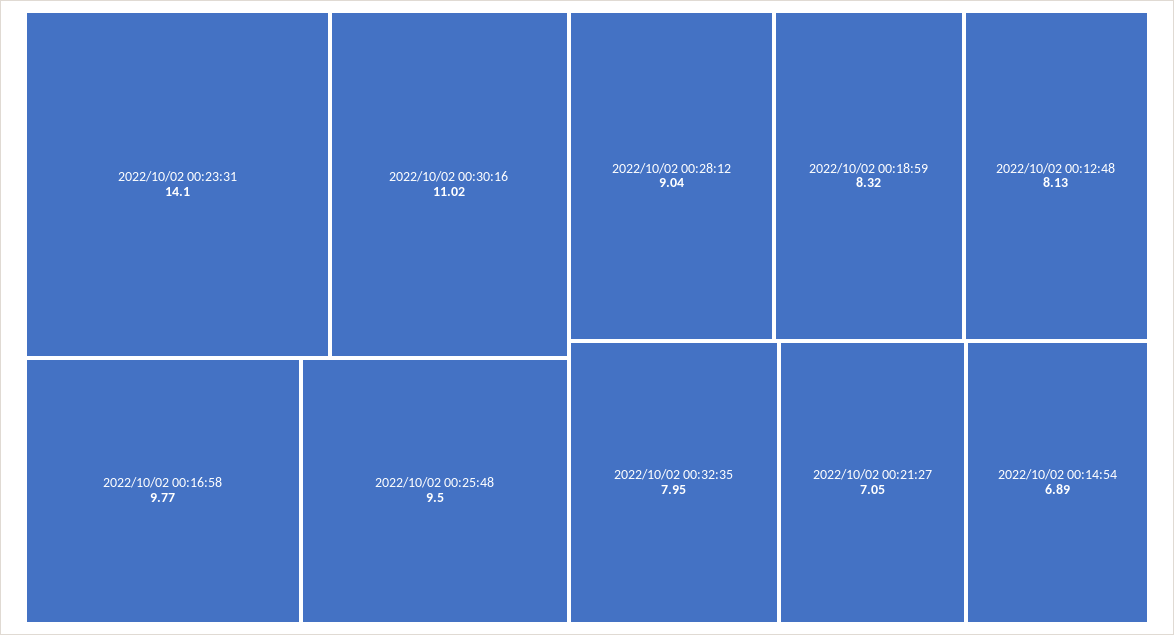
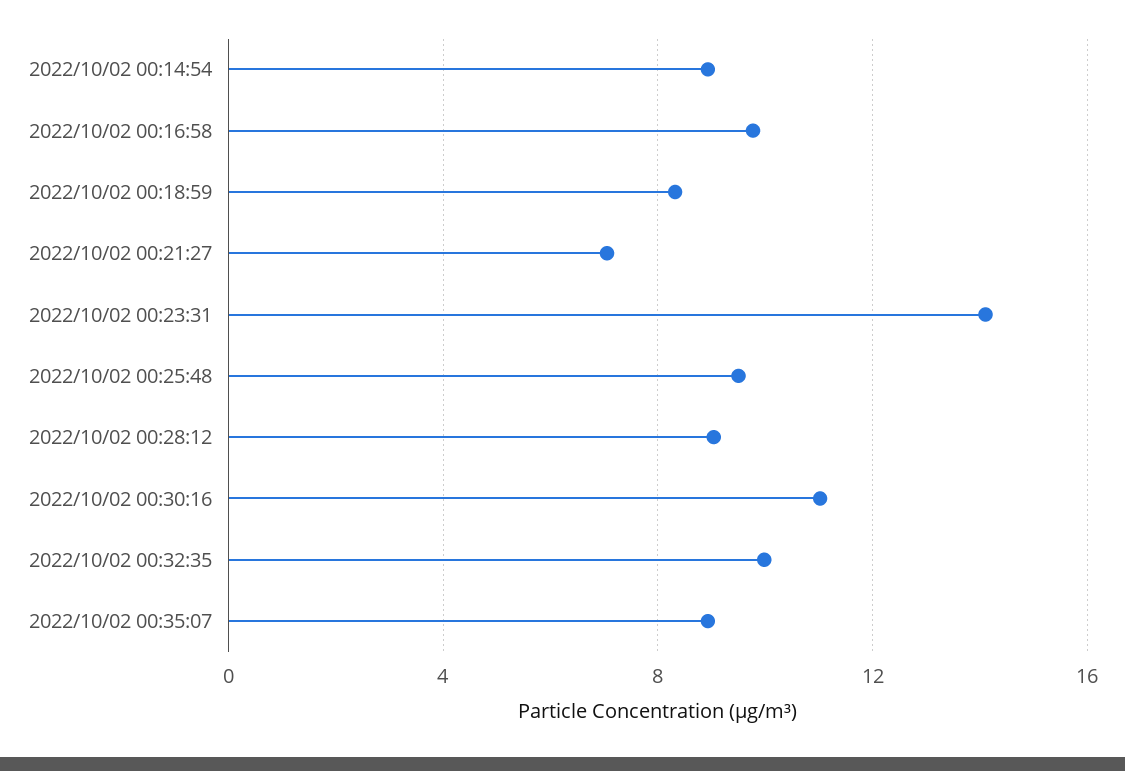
2022/10/02 00:12:48: 8.13 -> none
2022/10/02 00:32:35: 7.95 -> 10
2022/10/02 00:14:54: 6.89 -> 9
2022/10/02 00:35:07: none -> 9

